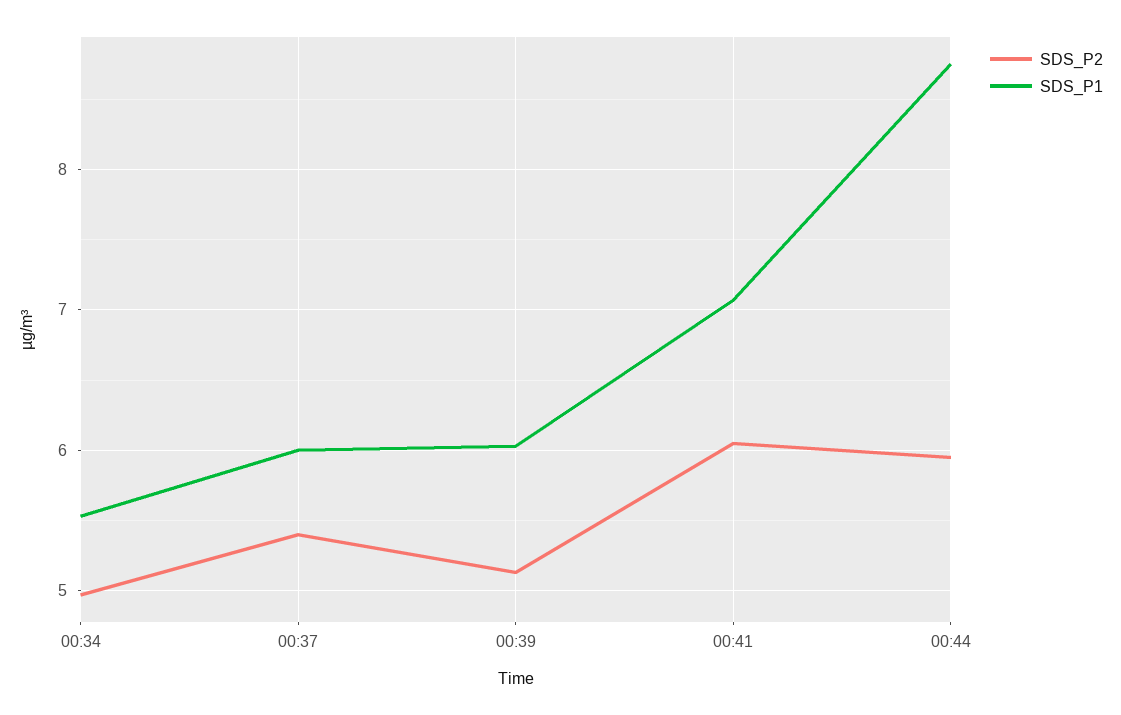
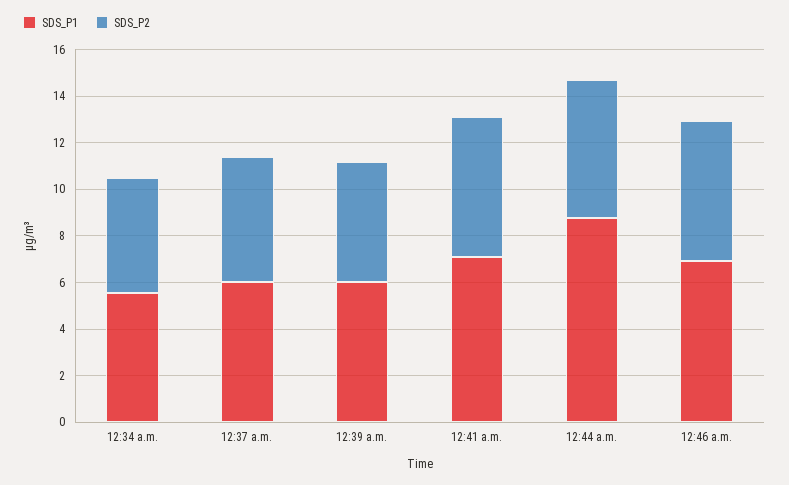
SDS_P1, 12:46 a.m.: none -> 7
SDS_P2, 12:46 a.m.: none -> 6

